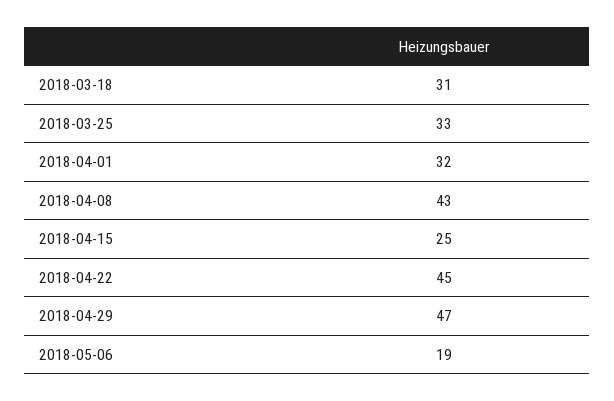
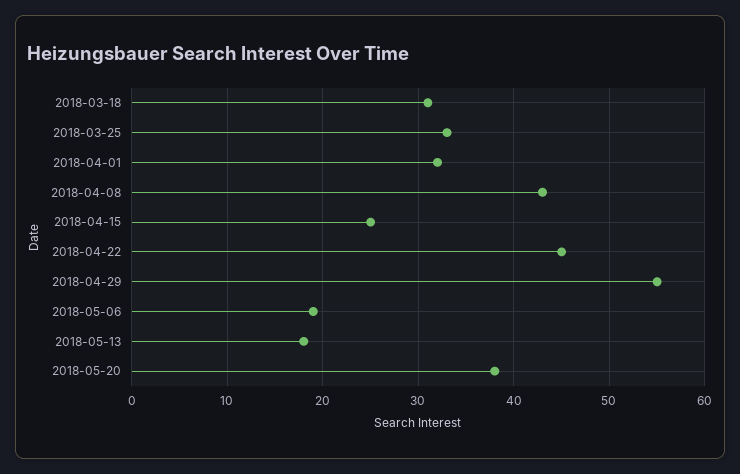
2018-04-29: 47 -> 55
2018-05-13: none -> 18
2018-05-20: none -> 38

